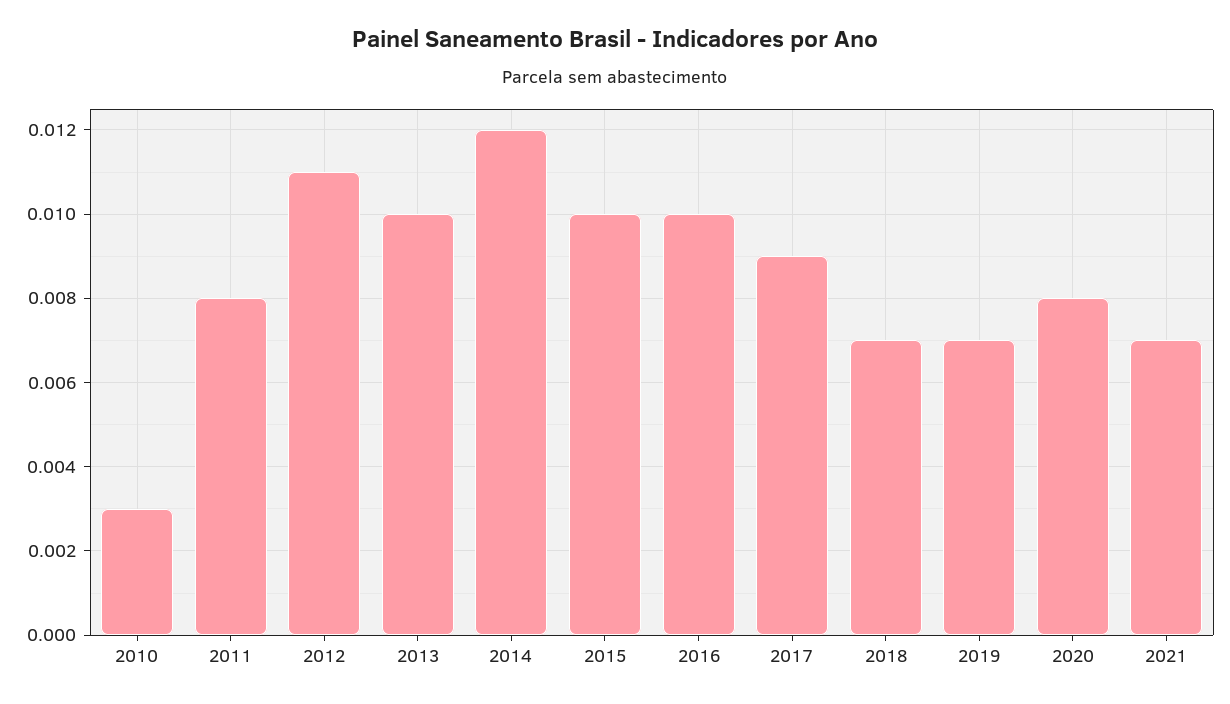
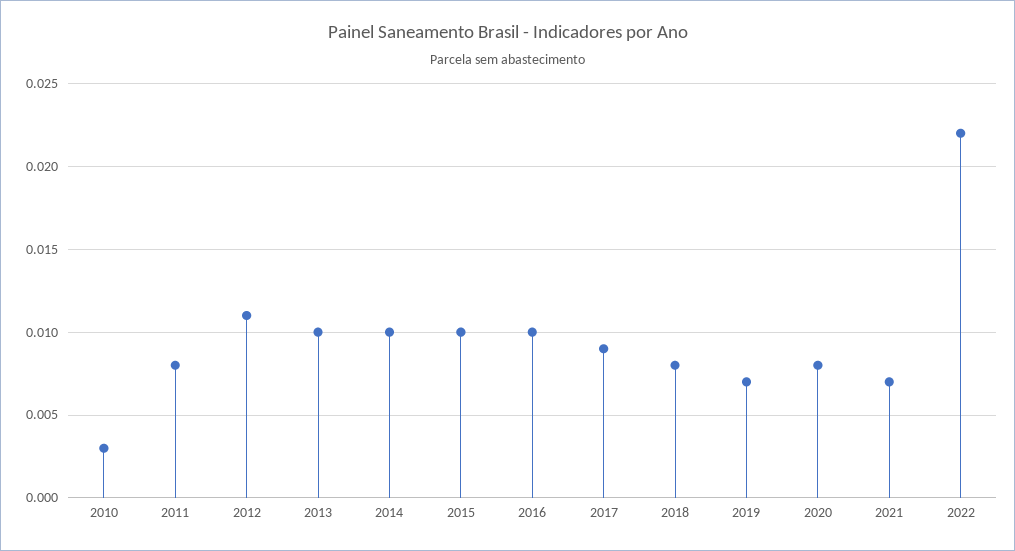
2014: 0.012 -> 0.01
2018: 0.007 -> 0.008
2022: none -> 0.022

